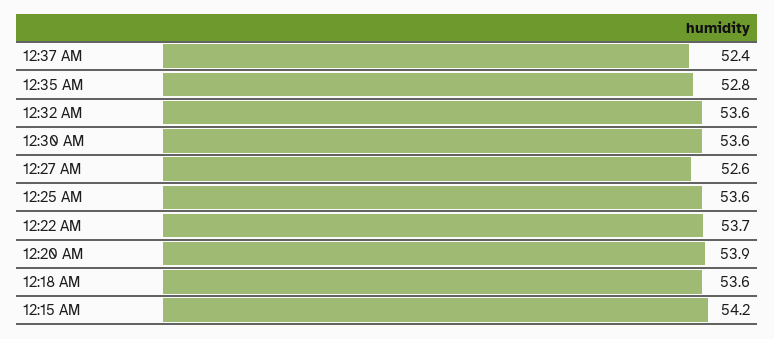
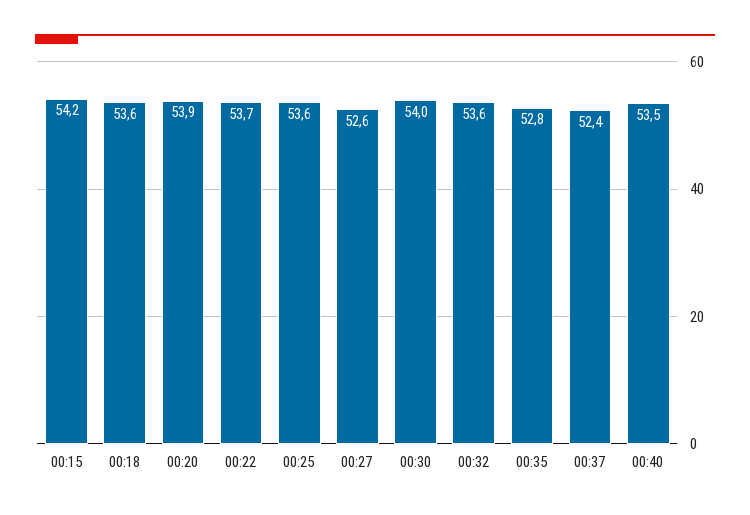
12:30 AM: 53.6 -> 54
00:40: none -> 53.5

